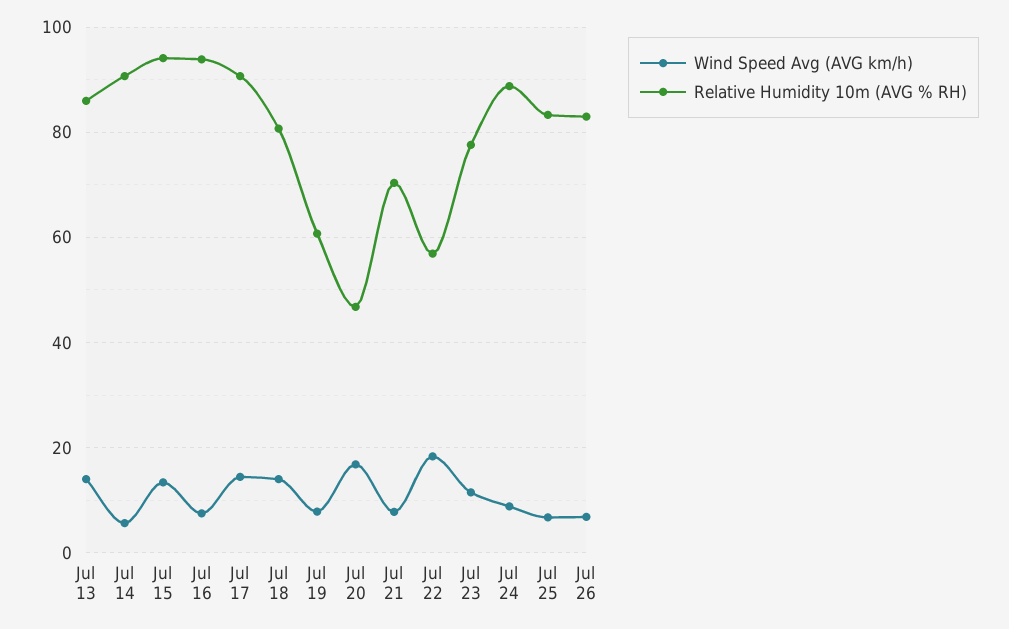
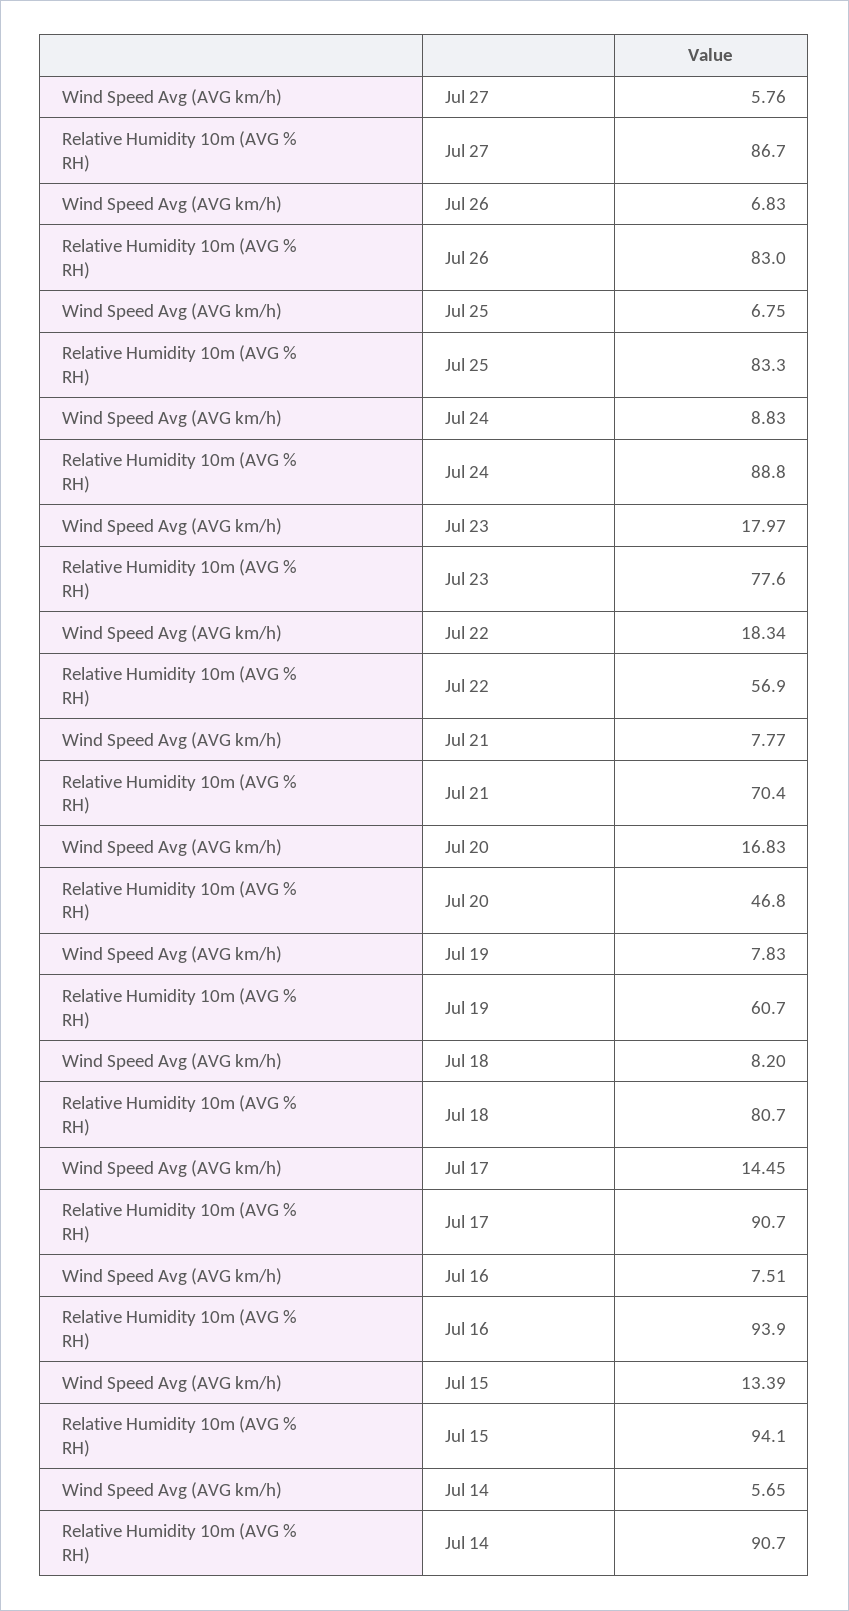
Wind Speed Avg (AVG km/h), Jul 13: 14 -> none
Relative Humidity 10m (AVG % RH), Jul 13: 86 -> none
Wind Speed Avg (AVG km/h), Jul 18: 14 -> 8.2
Wind Speed Avg (AVG km/h), Jul 23: 12 -> 17.97
Wind Speed Avg (AVG km/h), Jul 27: none -> 5.76
Relative Humidity 10m (AVG % RH), Jul 27: none -> 86.7

